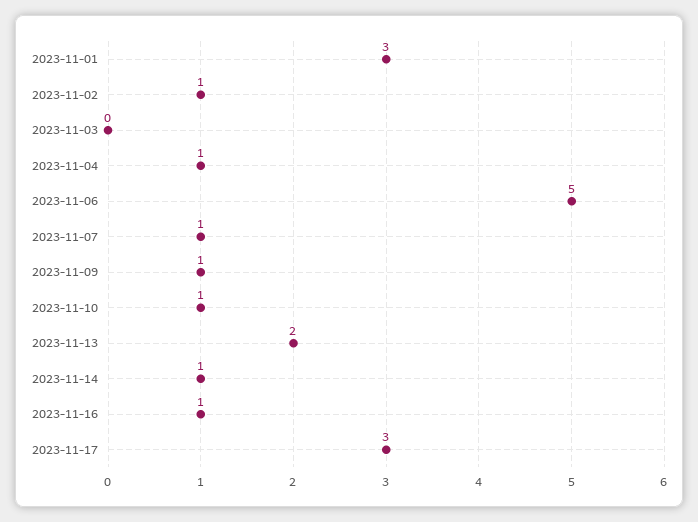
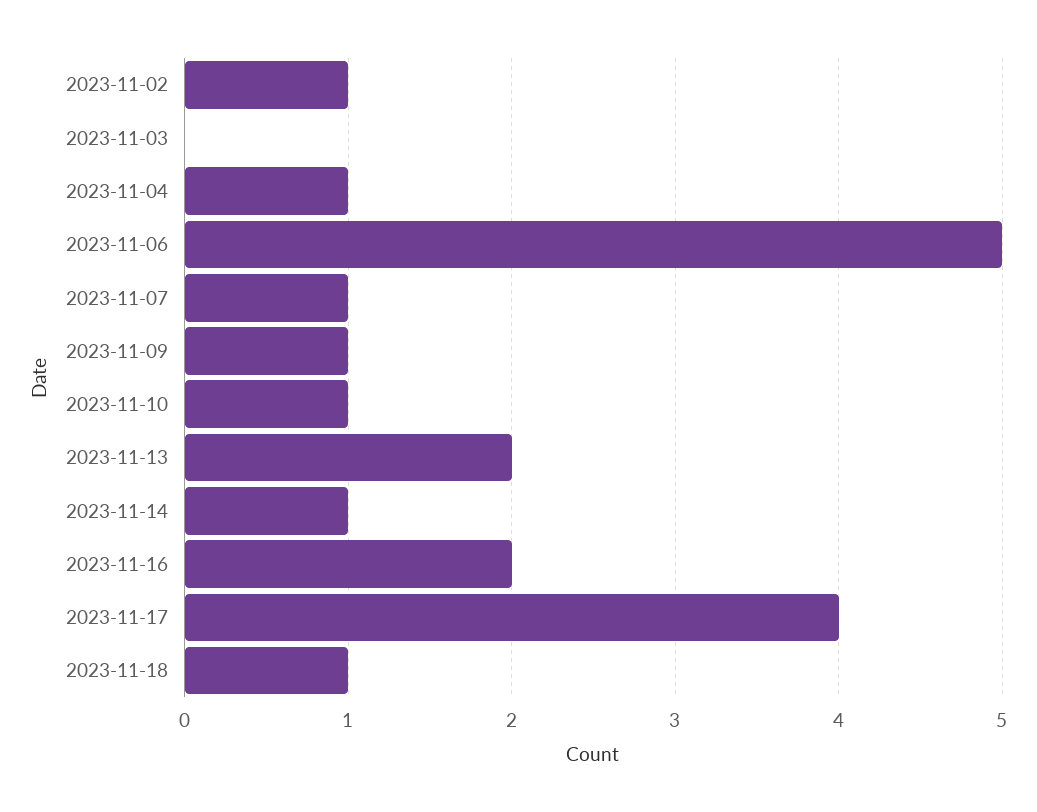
2023-11-01: 3 -> none
2023-11-16: 1 -> 2
2023-11-17: 3 -> 4
2023-11-18: none -> 1

